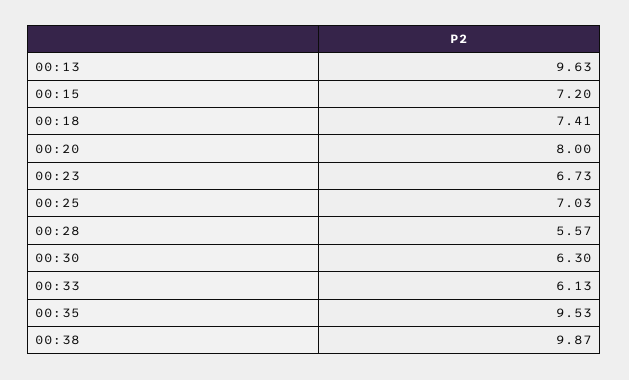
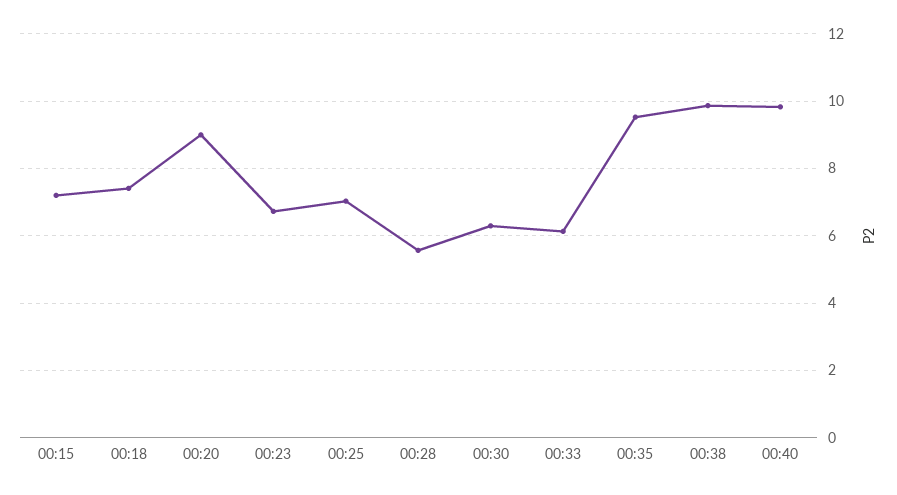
00:13: 9.63 -> none
00:20: 8 -> 9
00:40: none -> 9.8

